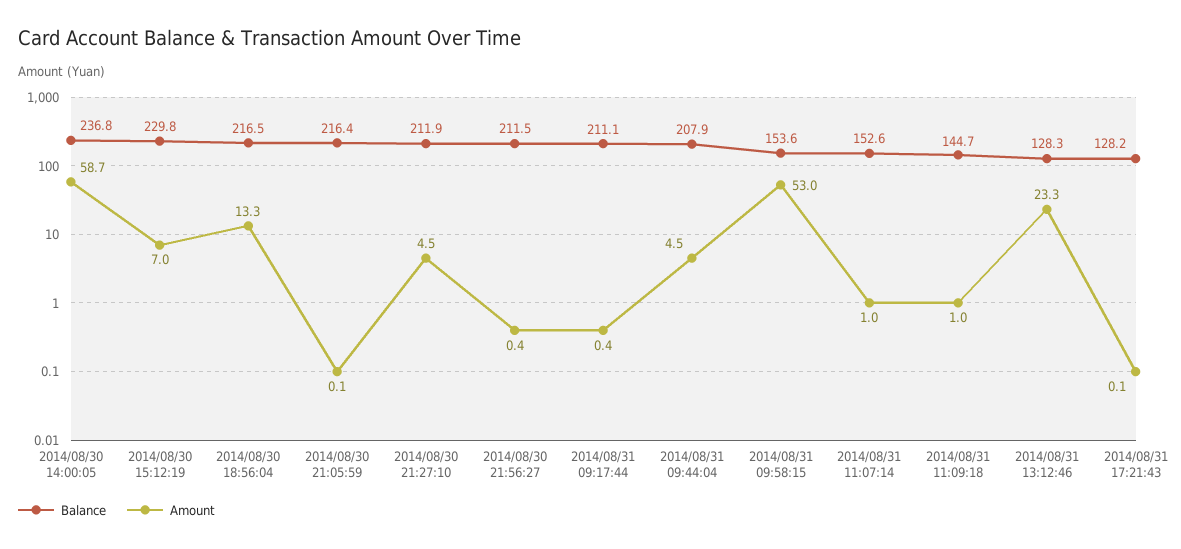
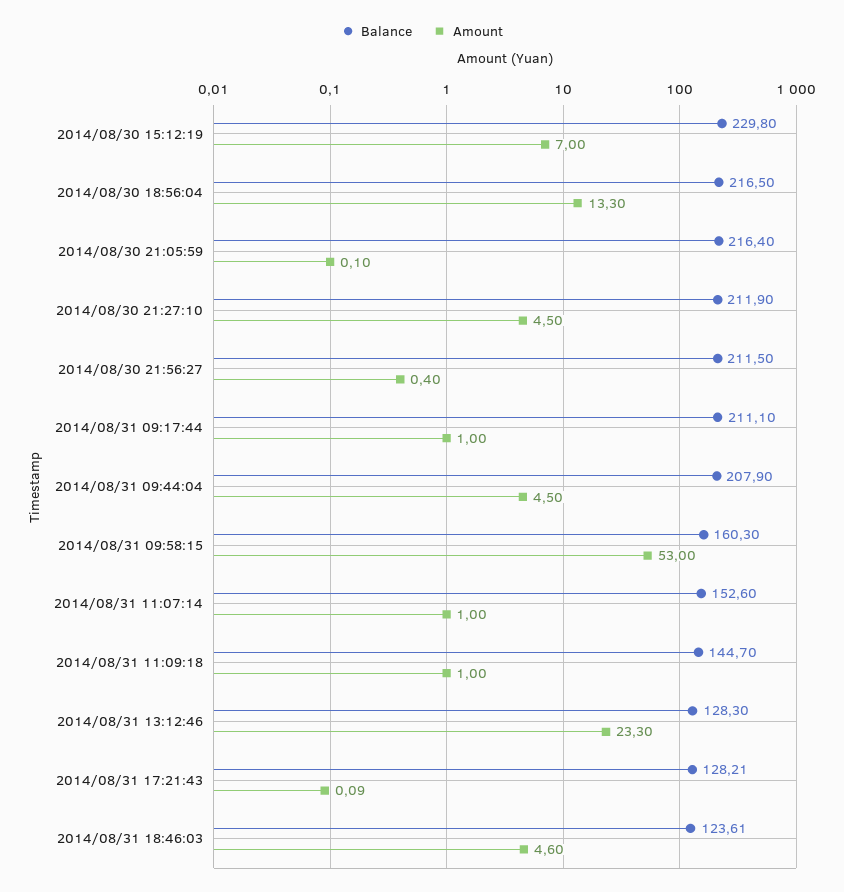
Balance, 2014/08/30 14:00:05: 236.8 -> none
Amount, 2014/08/30 14:00:05: 58.7 -> none
Amount, 2014/08/31 09:17:44: 0.4 -> 1
Balance, 2014/08/31 09:58:15: 153.6 -> 160.3
Balance, 2014/08/31 18:46:03: none -> 123.61
Amount, 2014/08/31 18:46:03: none -> 4.6

